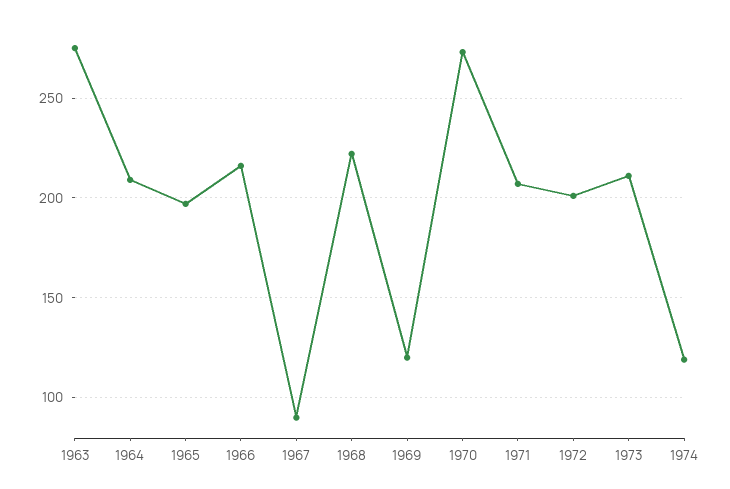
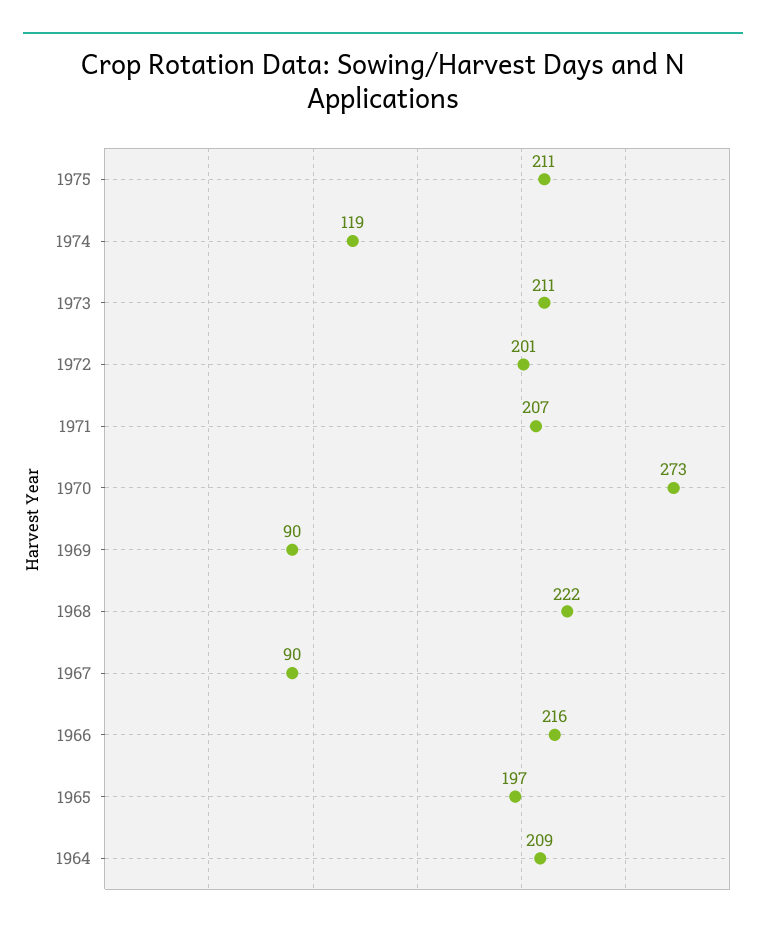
1963: 275 -> none
1969: 120 -> 90
1975: none -> 211

